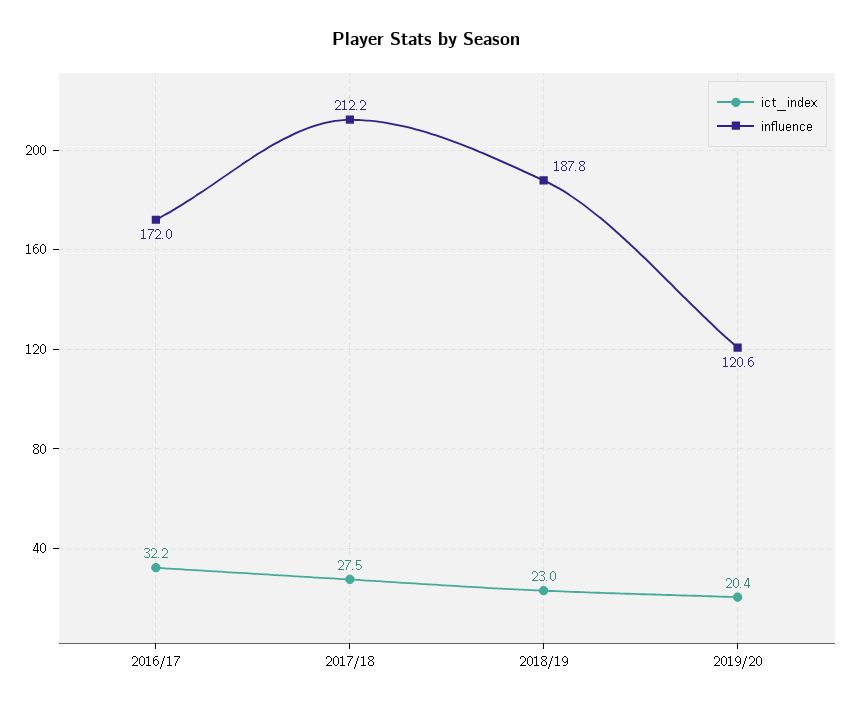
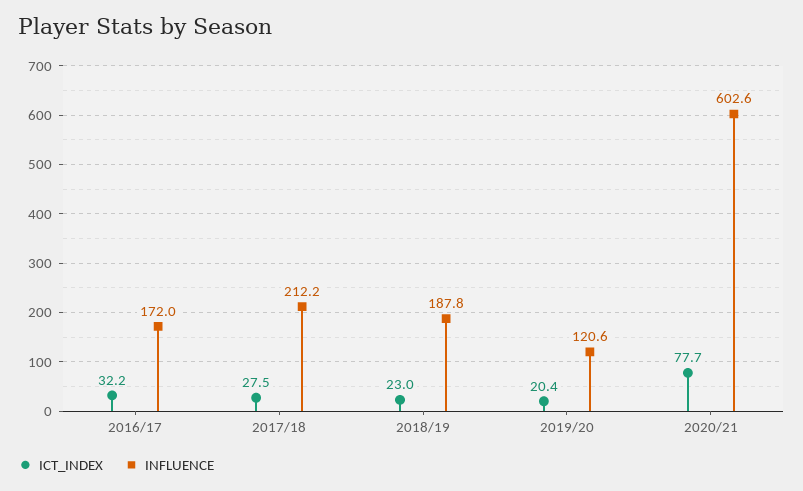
ict_index, 2020/21: none -> 77.7
influence, 2020/21: none -> 602.6

